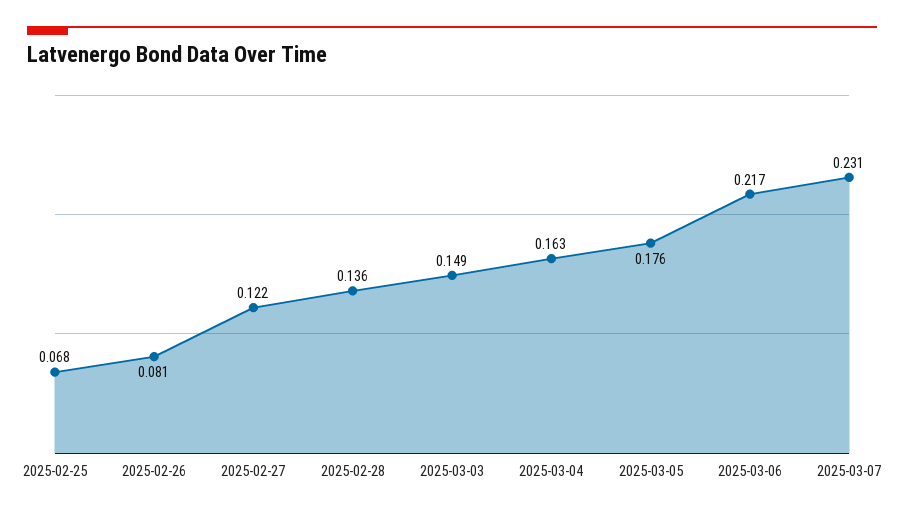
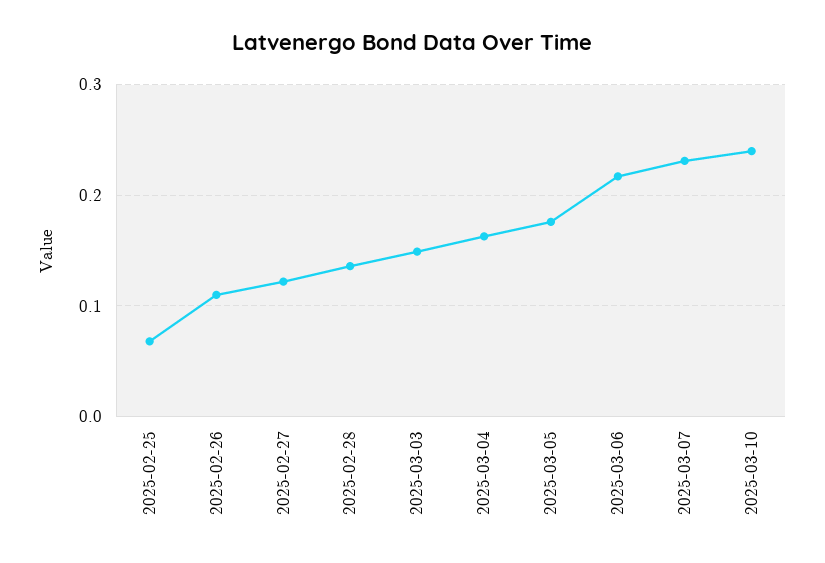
2025-02-26: 0.081 -> 0.11
2025-03-10: none -> 0.24

